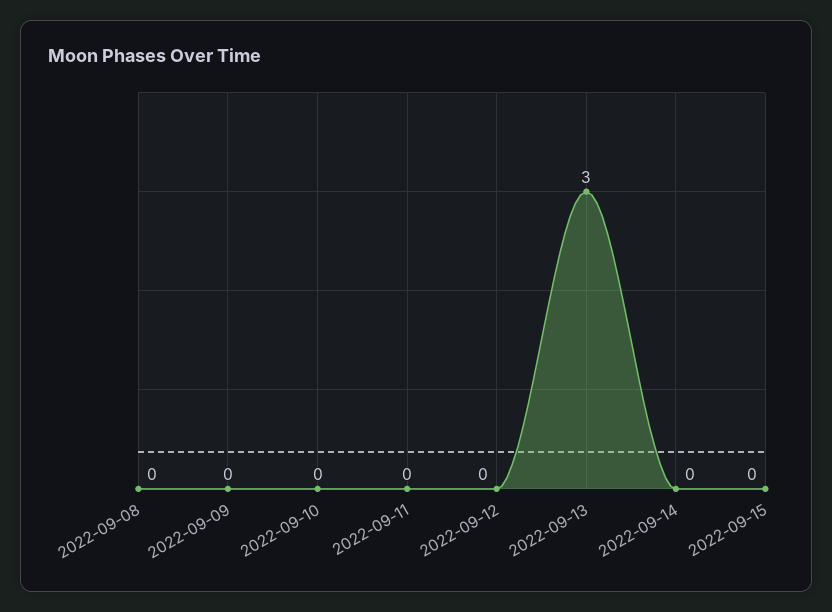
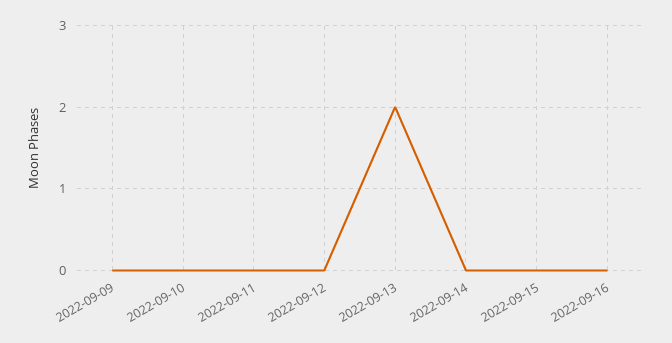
2022-09-08: 0 -> none
2022-09-13: 3 -> 2
2022-09-16: none -> 0

